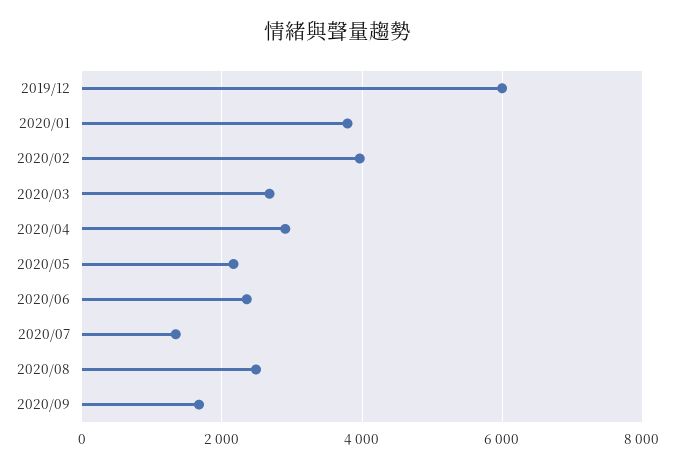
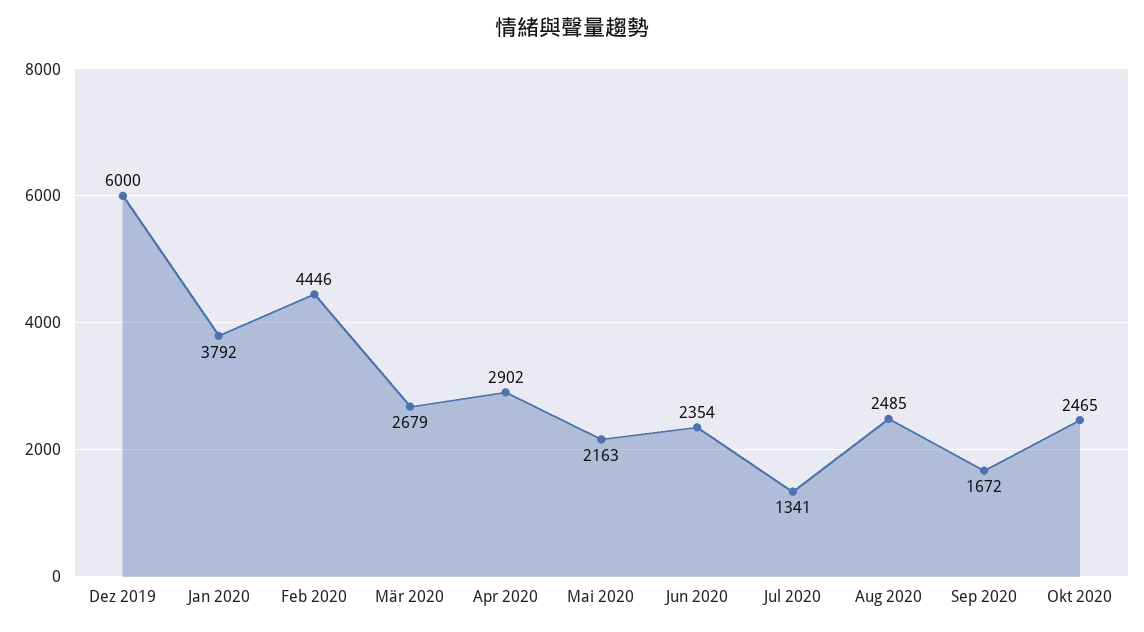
2020/02: 4000 -> 4446
Okt 2020: none -> 2465

